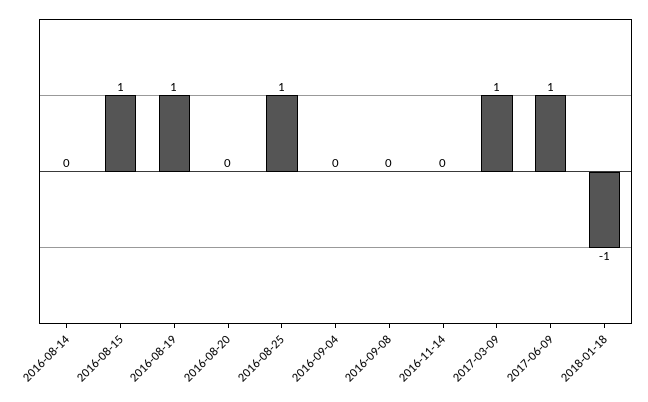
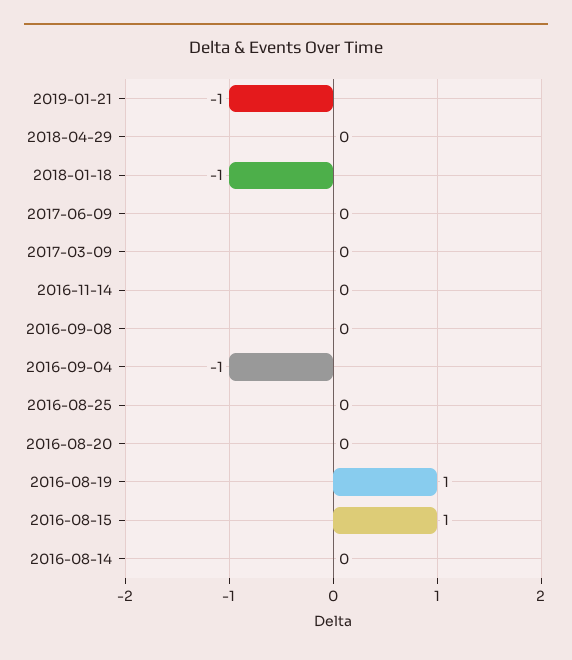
2016-08-25: 1 -> 0
2016-09-04: 0 -> -1
2017-03-09: 1 -> 0
2017-06-09: 1 -> 0
2019-01-21: none -> -1
2018-04-29: none -> 0

